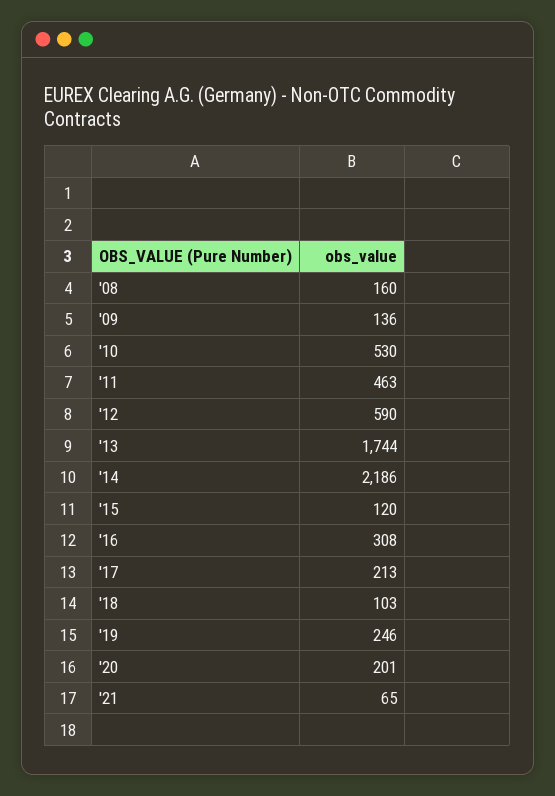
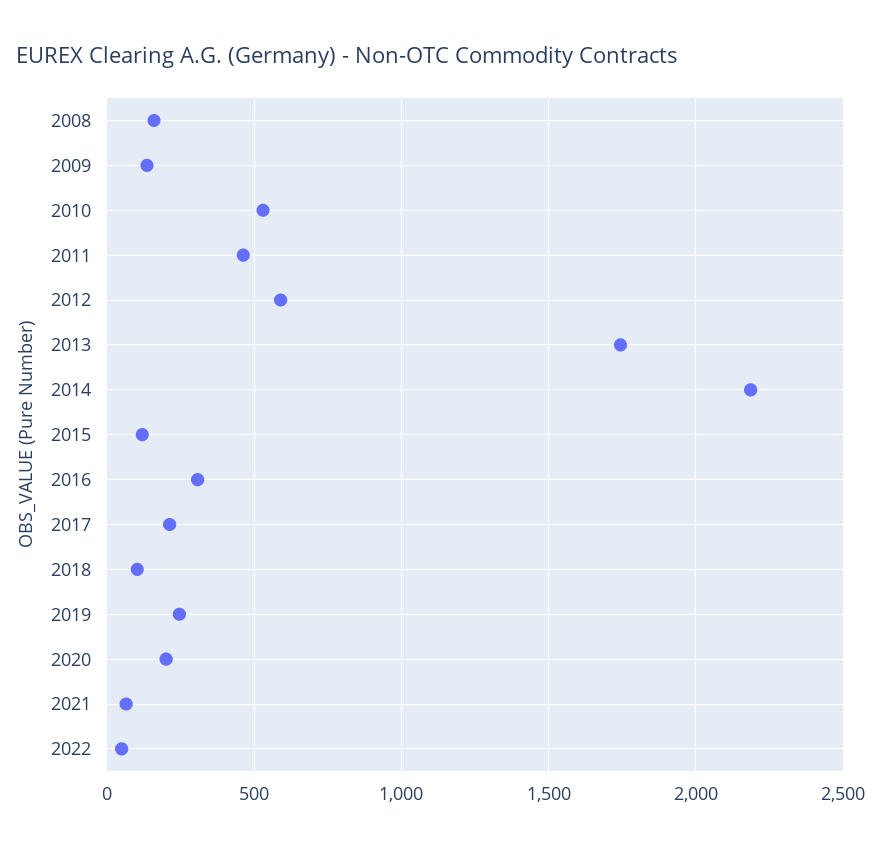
2022: none -> 50

